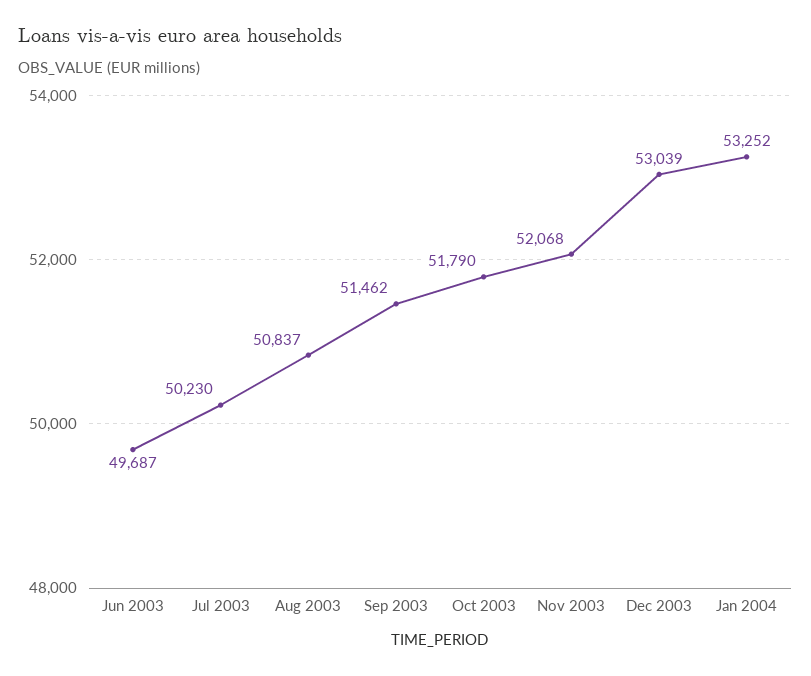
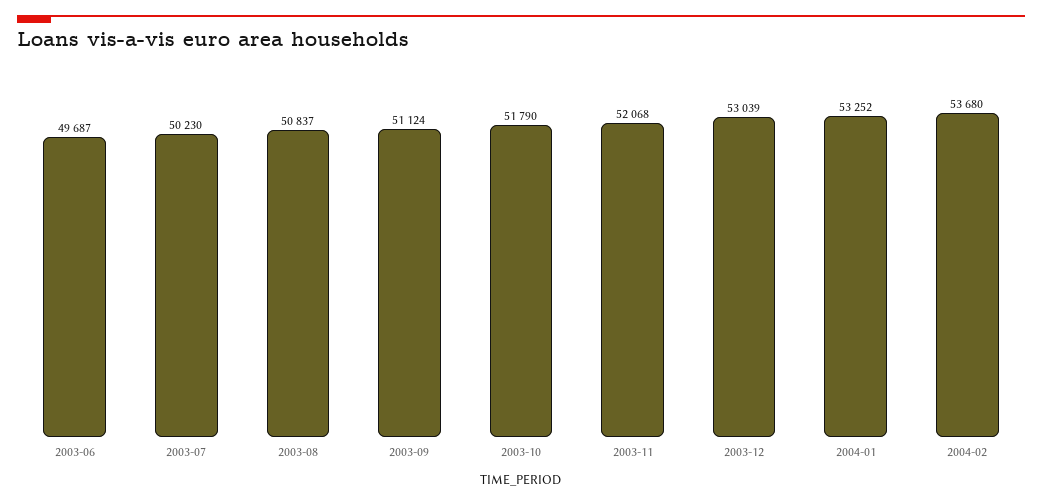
Sep 2003: 51462 -> 51124
2004-02: none -> 53680

